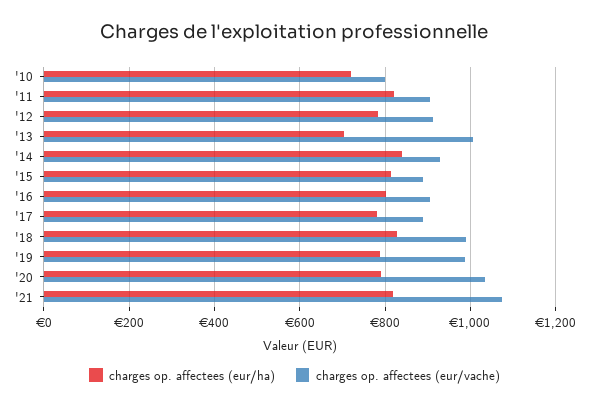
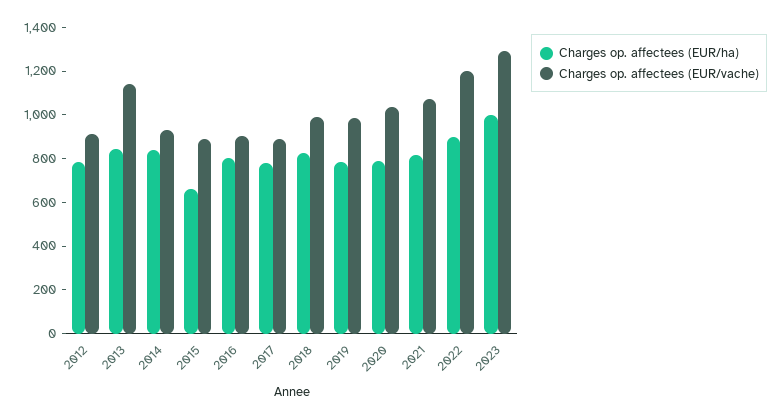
charges op. affectees (eur/ha), '10: 720 -> none
charges op. affectees (eur/vache), '10: 800 -> none
charges op. affectees (eur/ha), '11: 820 -> none
charges op. affectees (eur/vache), '11: 900 -> none
charges op. affectees (eur/ha), '13: 700 -> 850
charges op. affectees (eur/vache), '13: 1000 -> 1150
charges op. affectees (eur/ha), '15: 820 -> 650
charges op. affectees (eur/ha), 2022: none -> 900
charges op. affectees (eur/vache), 2022: none -> 1200
charges op. affectees (eur/ha), 2023: none -> 1000
charges op. affectees (eur/vache), 2023: none -> 1300

